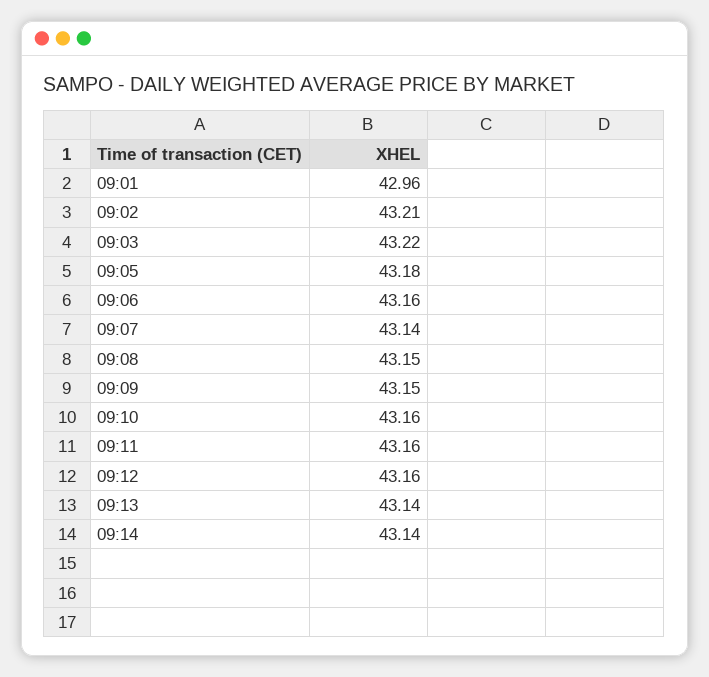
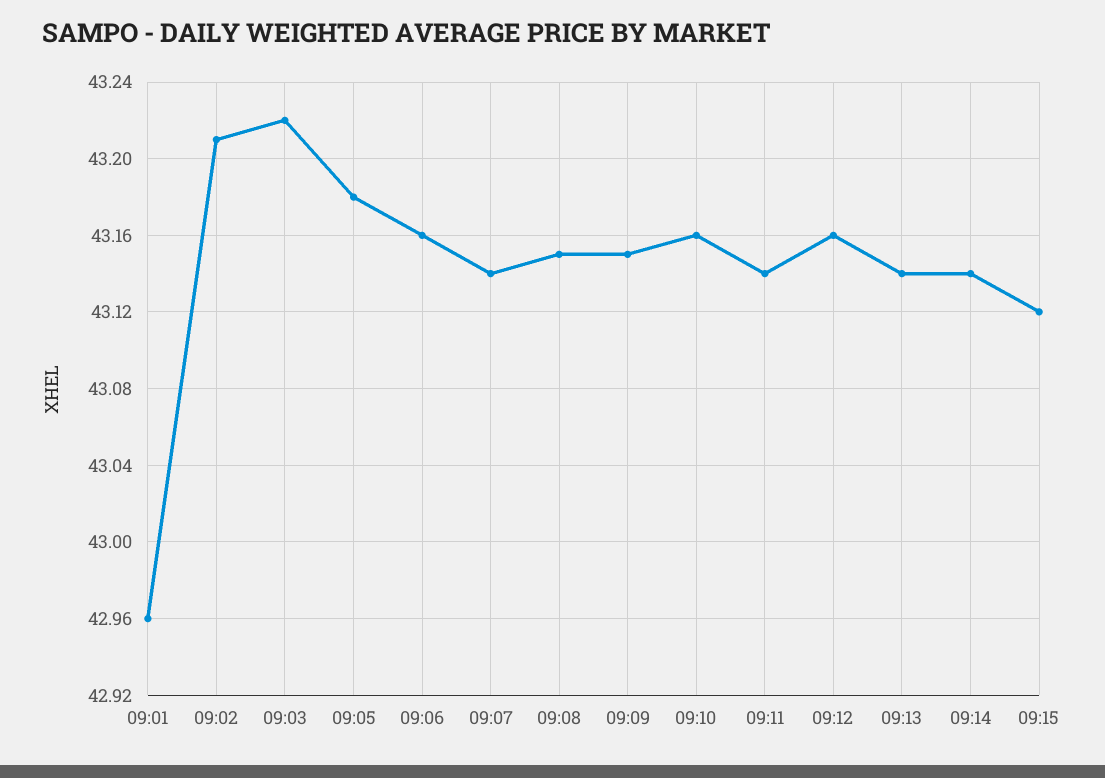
09:11: 43.16 -> 43.14
09:15: none -> 43.12

